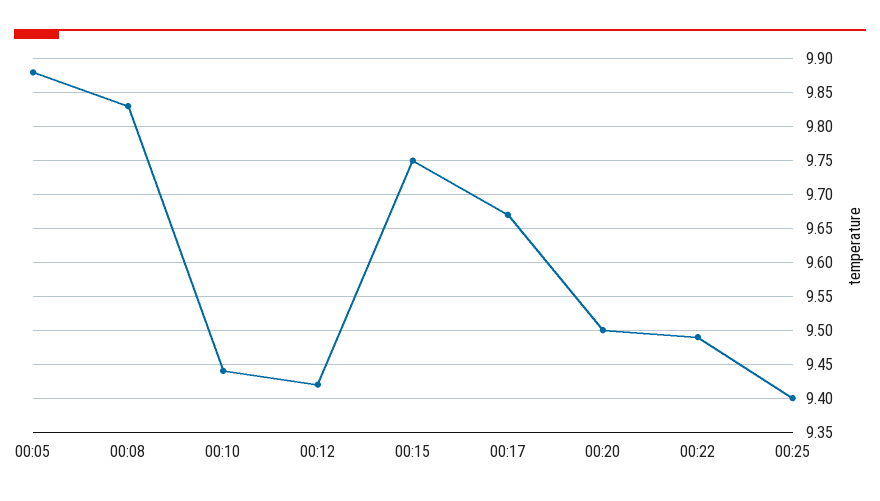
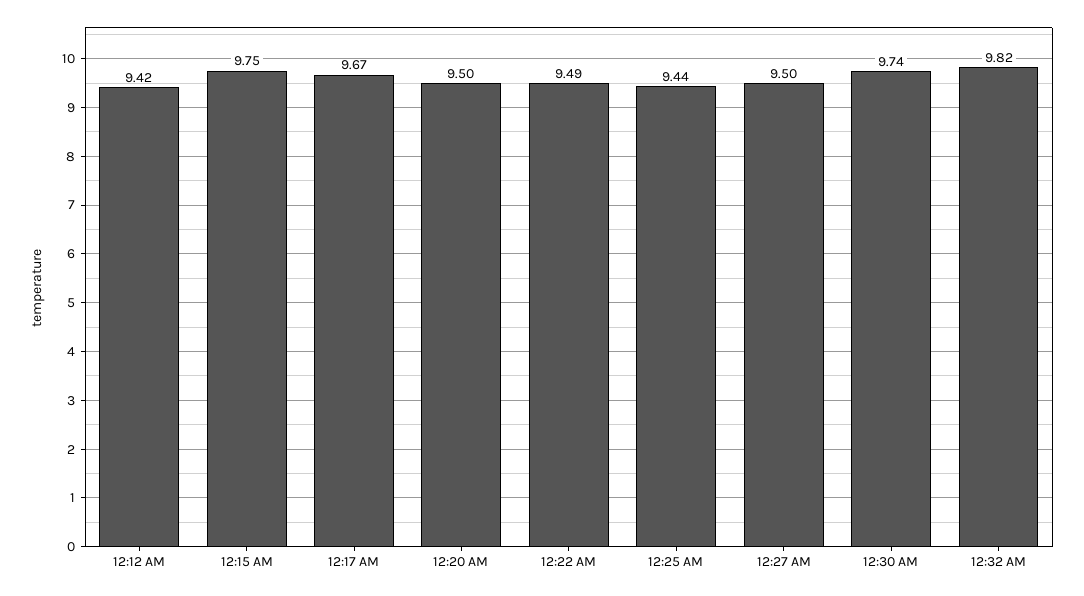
00:05: 9.88 -> none
00:08: 9.83 -> none
00:10: 9.44 -> none
00:25: 9.4 -> 9.44
12:27 AM: none -> 9.5
12:30 AM: none -> 9.74
12:32 AM: none -> 9.82

